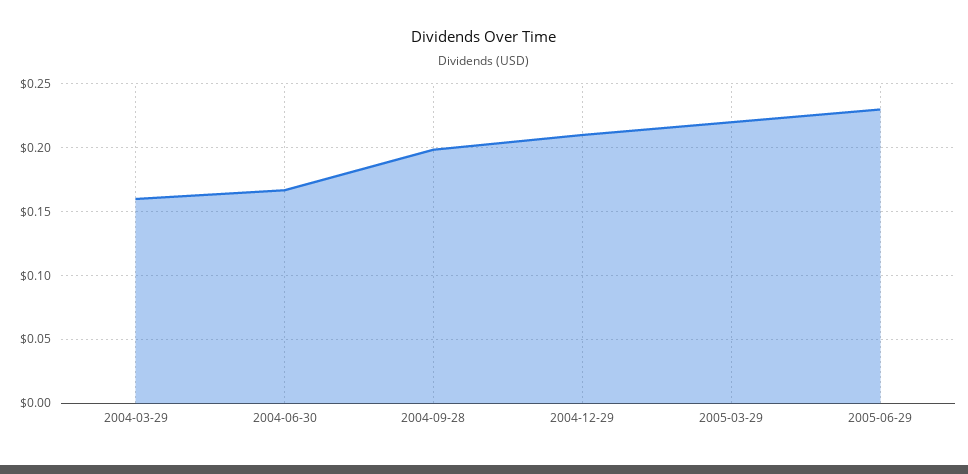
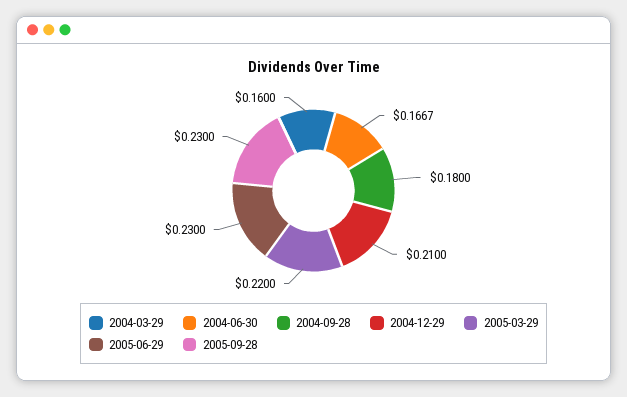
2004-09-28: 0.2 -> 0.18
2005-09-28: none -> 0.23

